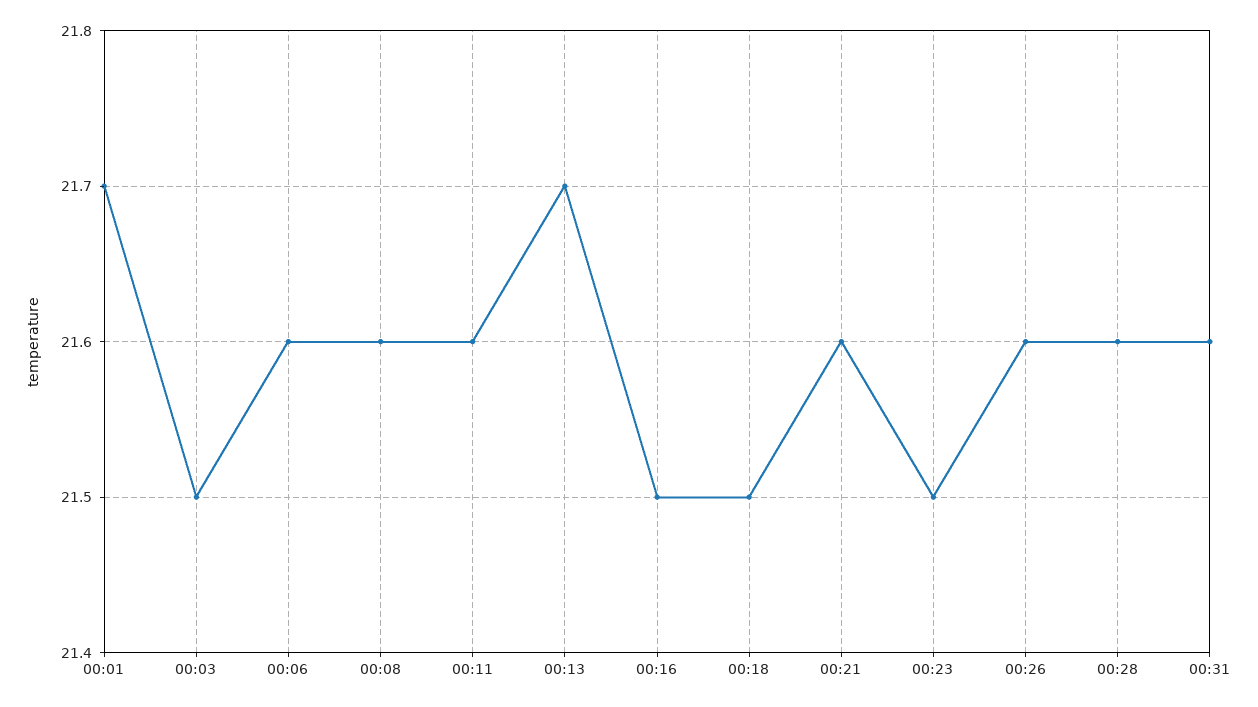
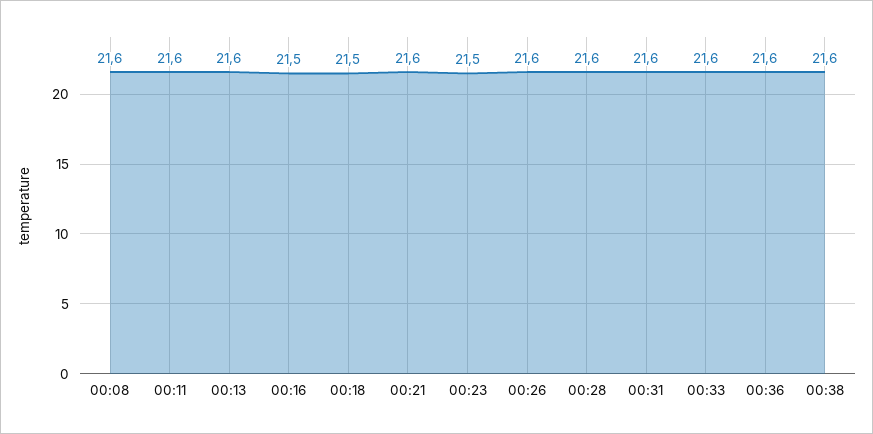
00:01: 21.7 -> none
00:03: 21.5 -> none
00:06: 21.6 -> none
00:13: 21.7 -> 21.6
00:33: none -> 21.6
00:36: none -> 21.6
00:38: none -> 21.6

